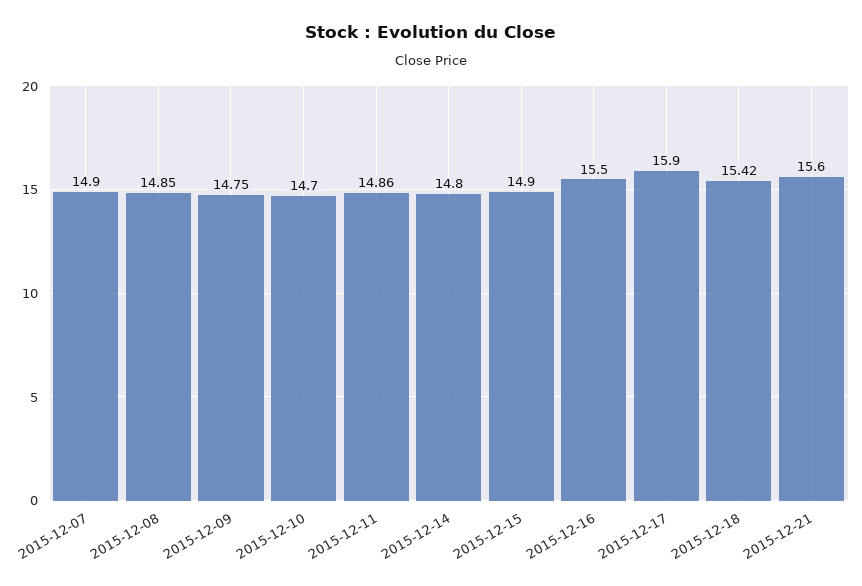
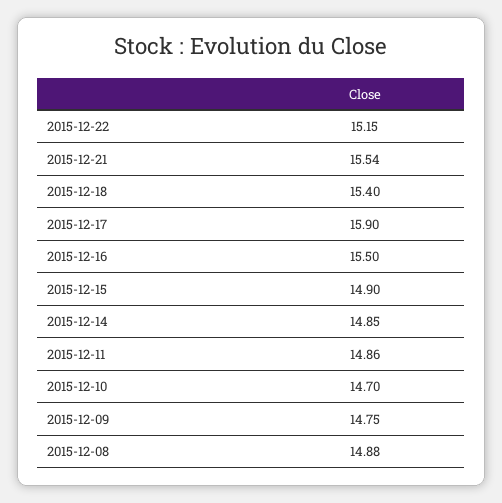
2015-12-07: 14.9 -> none
2015-12-08: 14.85 -> 14.88
2015-12-14: 14.8 -> 14.85
2015-12-18: 15.42 -> 15.4
2015-12-21: 15.6 -> 15.54
2015-12-22: none -> 15.15

